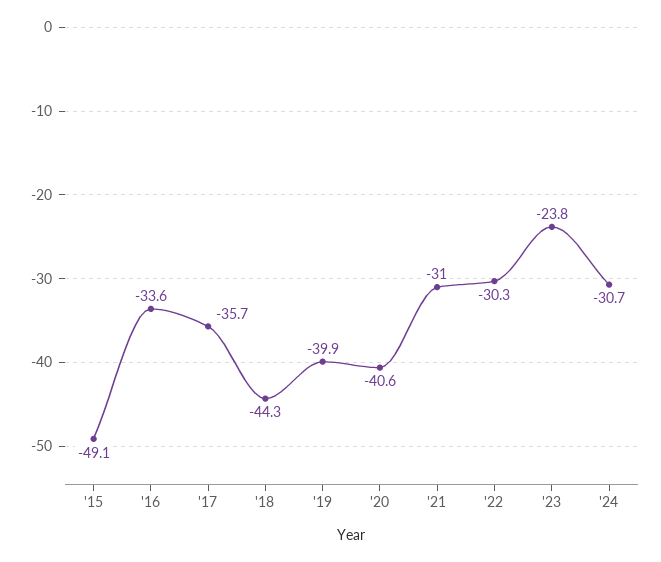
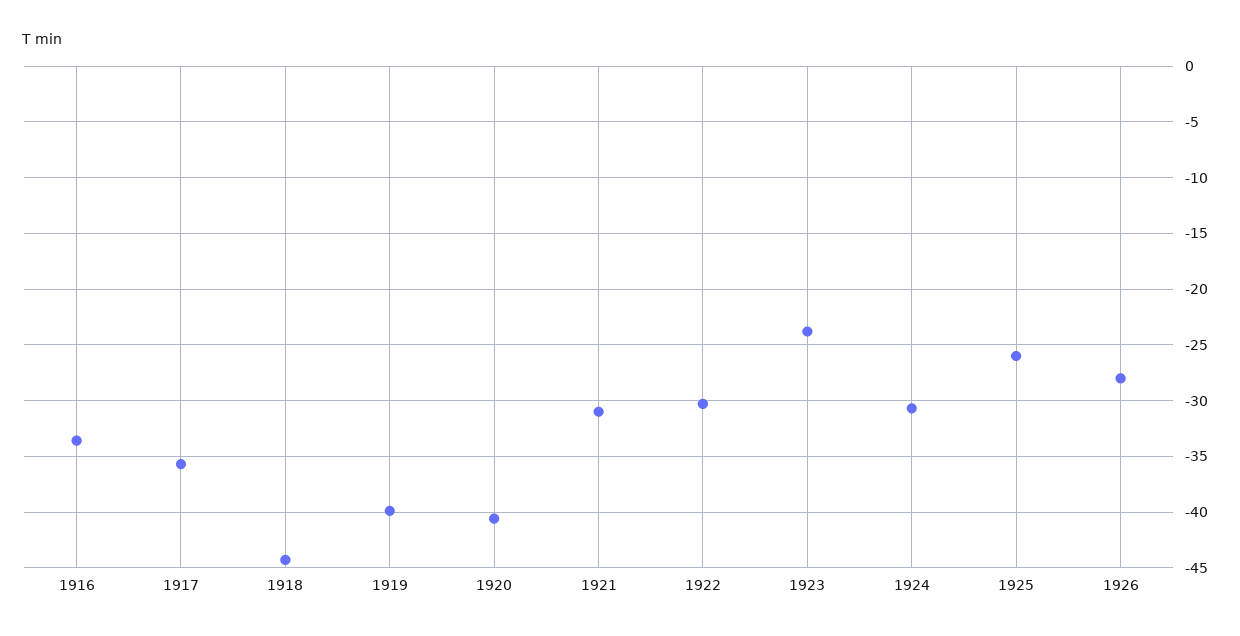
'15: -49.1 -> none
1925: none -> -26
1926: none -> -28

